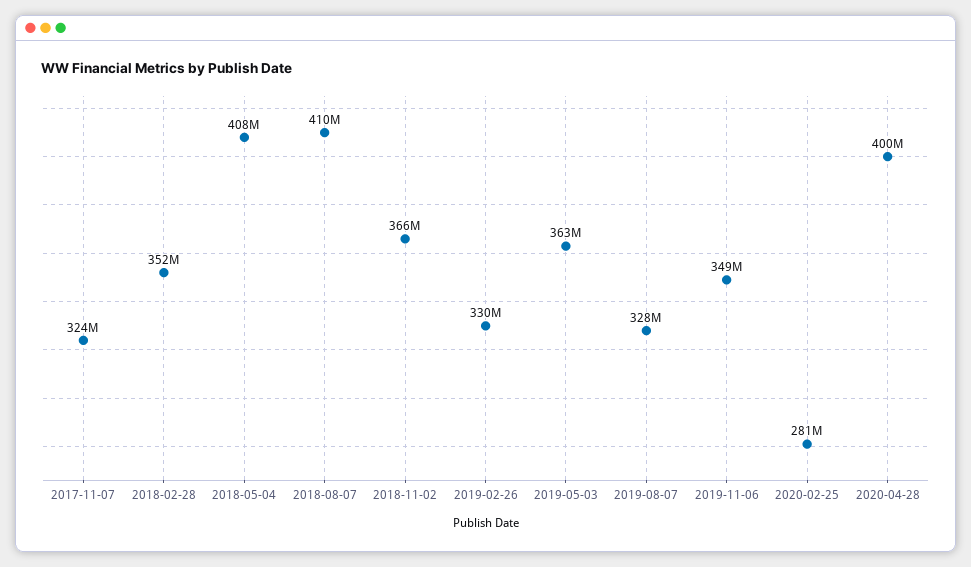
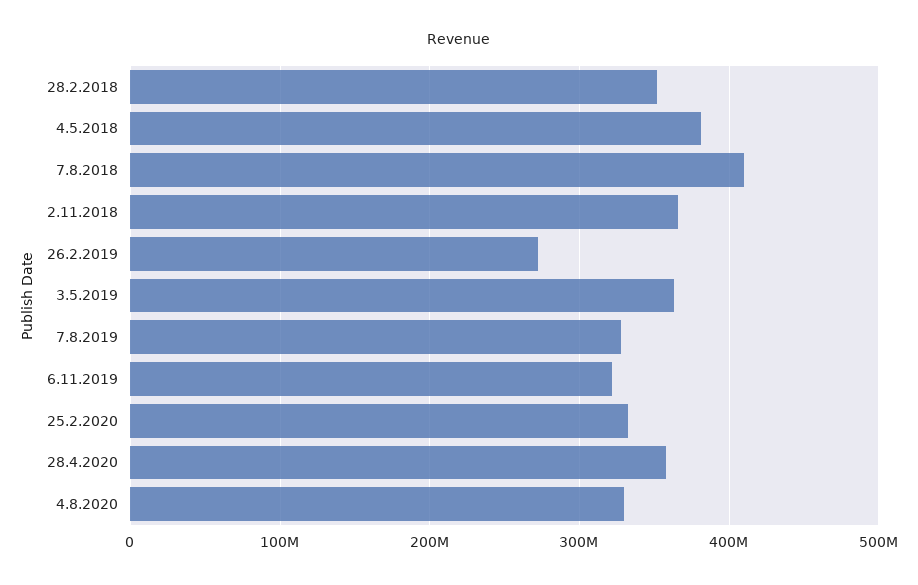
2017-11-07: 324000000 -> none
2018-05-04: 408000000 -> 380000000
2019-02-26: 330000000 -> 270000000
2019-11-06: 349000000 -> 320000000
2020-02-25: 281000000 -> 330000000
2020-04-28: 400000000 -> 360000000
4.8.2020: none -> 330000000

